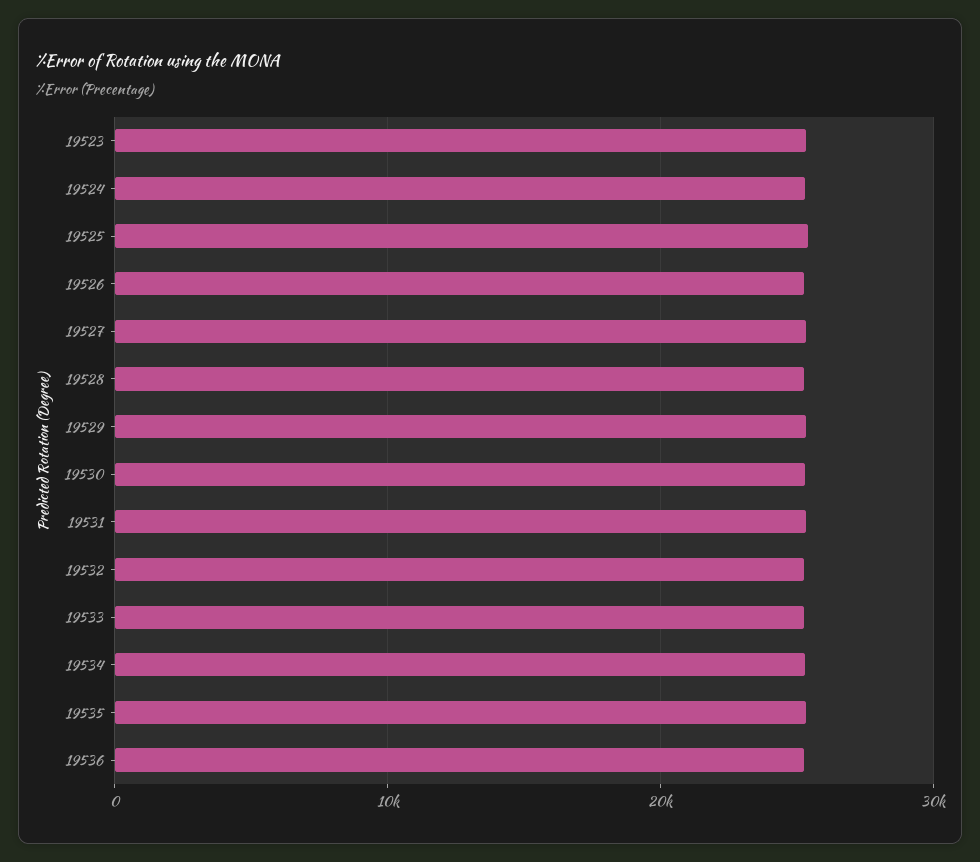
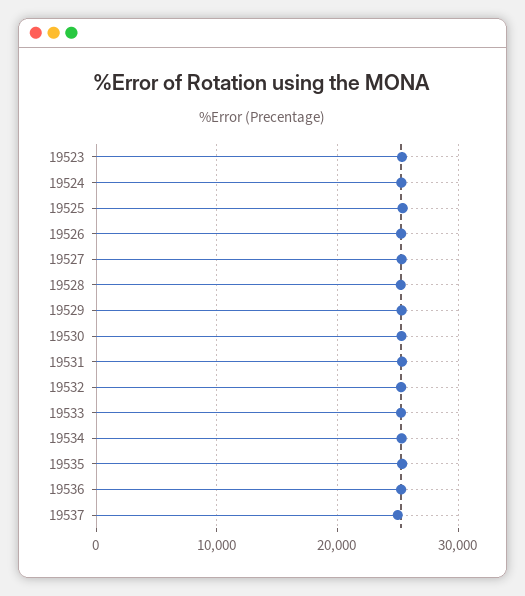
19537: none -> 25000

